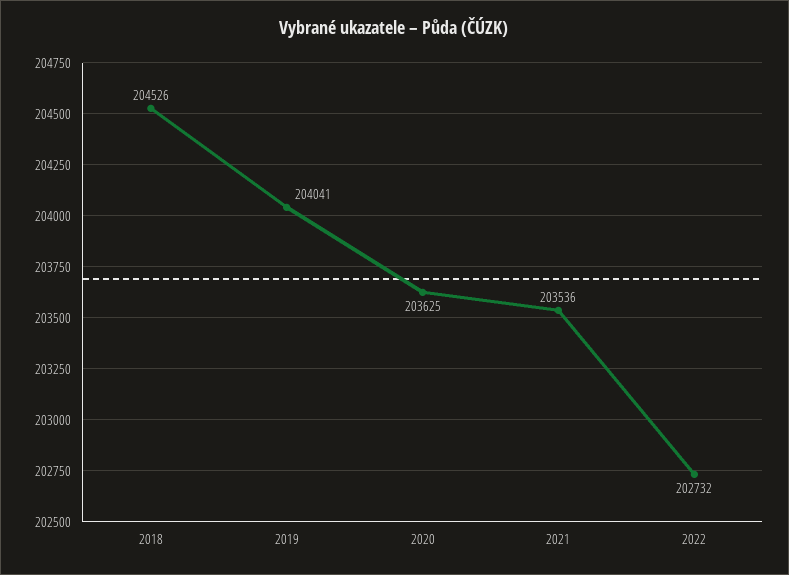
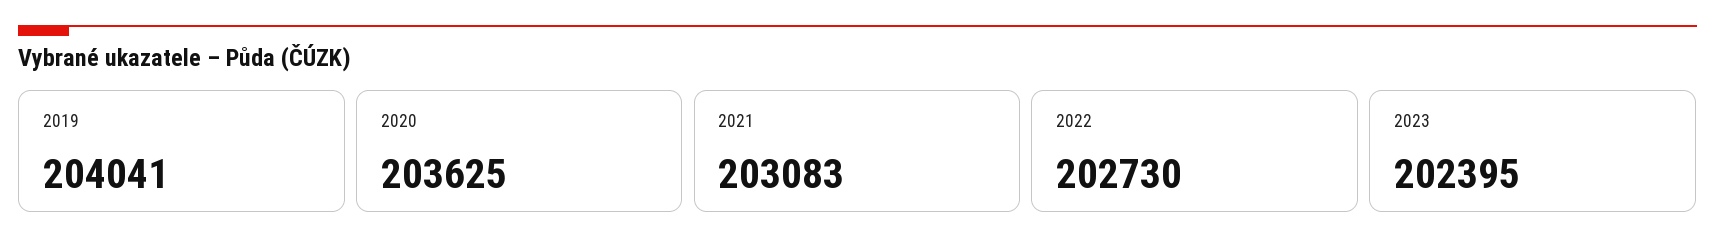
2018: 204526 -> none
2021: 203536 -> 203083
2022: 202732 -> 202730
2023: none -> 202395

